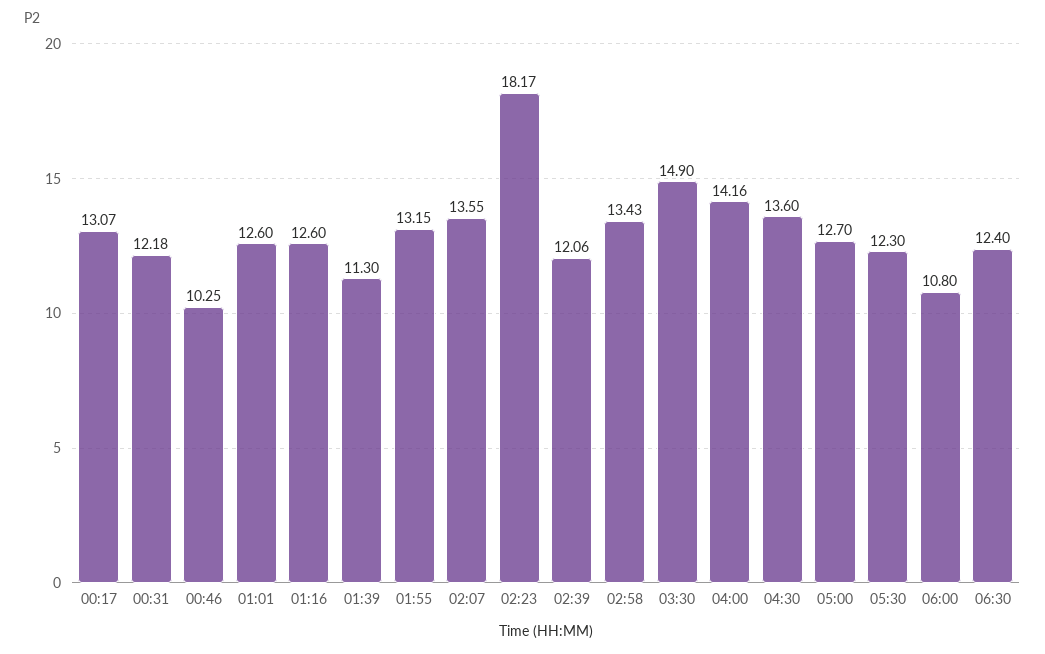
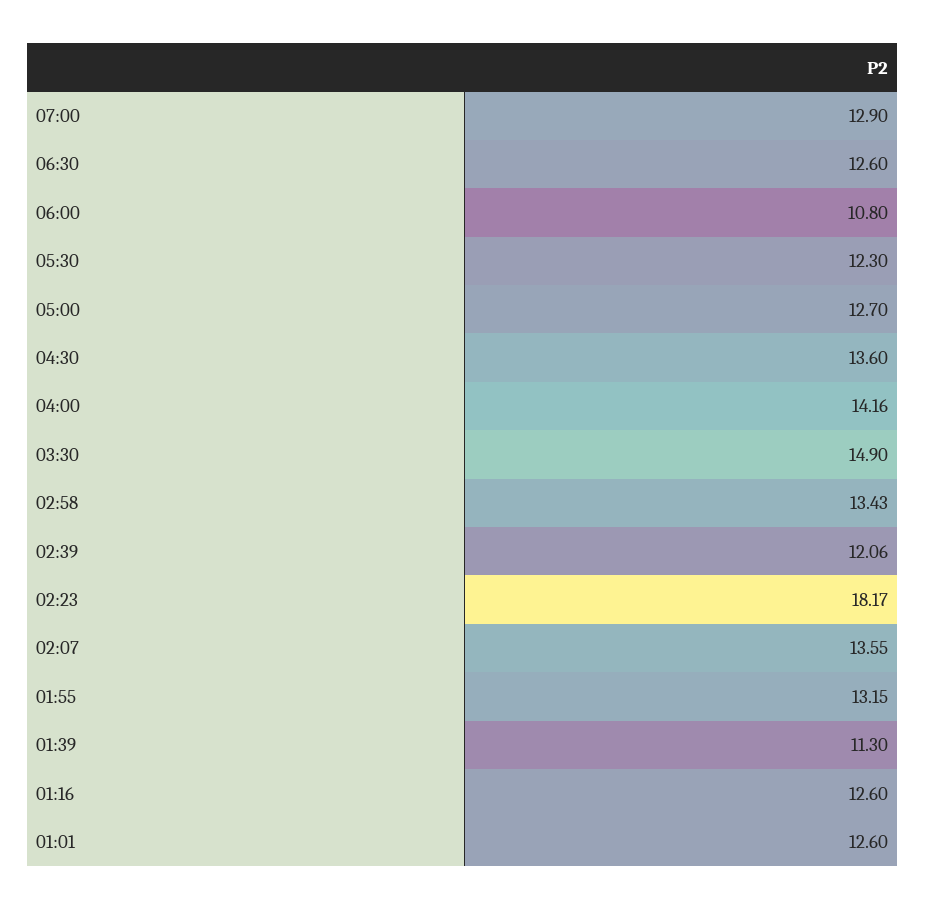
00:17: 13.07 -> none
00:31: 12.18 -> none
00:46: 10.25 -> none
06:30: 12.4 -> 12.6
07:00: none -> 12.9

